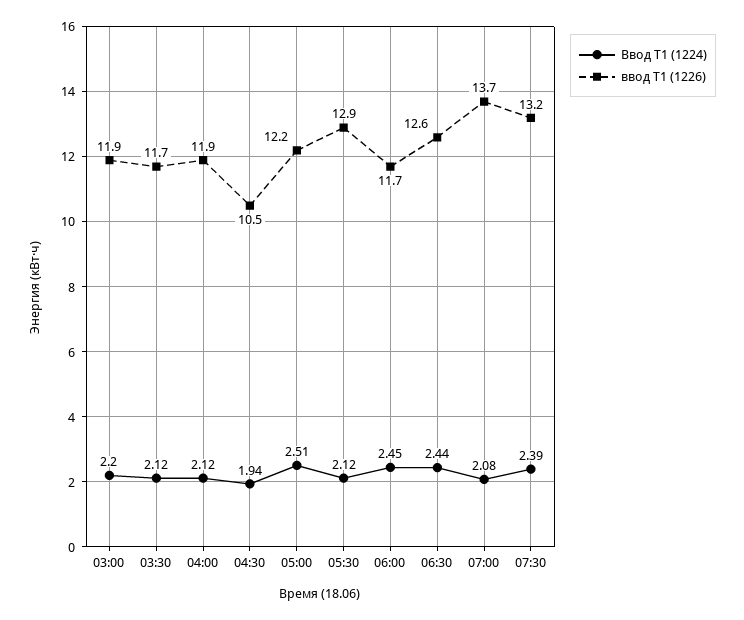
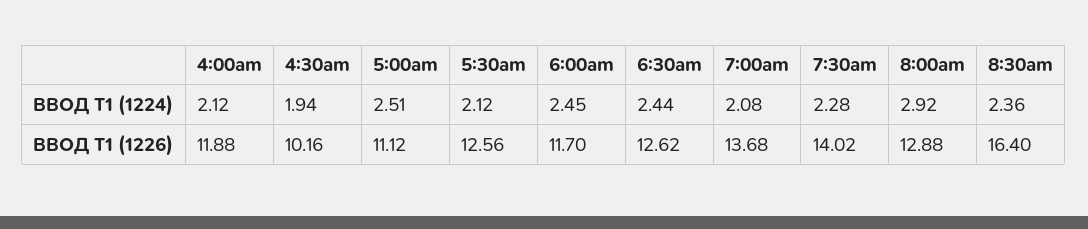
Ввод Т1 (1224), 03:00: 2.2 -> none
ввод Т1 (1226), 03:00: 11.9 -> none
Ввод Т1 (1224), 03:30: 2.12 -> none
ввод Т1 (1226), 03:30: 11.7 -> none
ввод Т1 (1226), 04:30: 10.5 -> 10.16
ввод Т1 (1226), 05:00: 12.2 -> 11.12
ввод Т1 (1226), 05:30: 12.9 -> 12.56
Ввод Т1 (1224), 07:30: 2.39 -> 2.28
ввод Т1 (1226), 07:30: 13.2 -> 14.02
Ввод Т1 (1224), 8:00am: none -> 2.92
Ввод Т1 (1224), 8:30am: none -> 2.36
ввод Т1 (1226), 8:00am: none -> 12.88
ввод Т1 (1226), 8:30am: none -> 16.4

